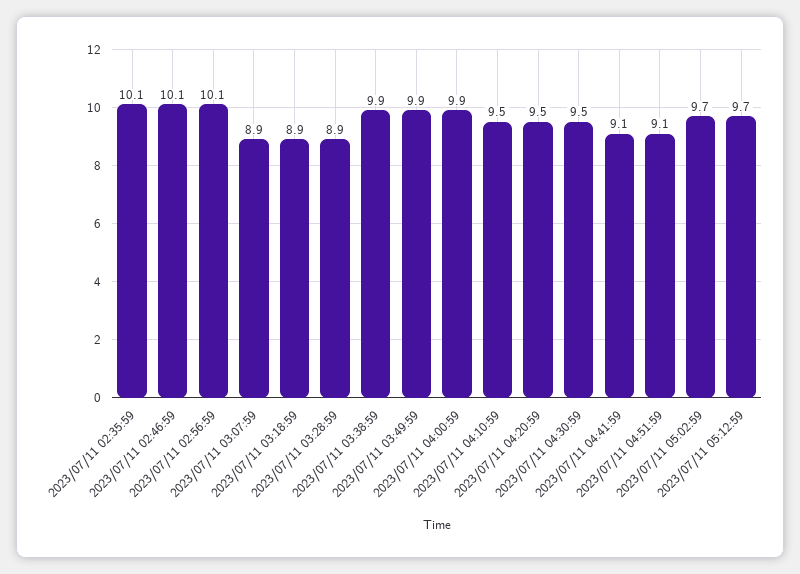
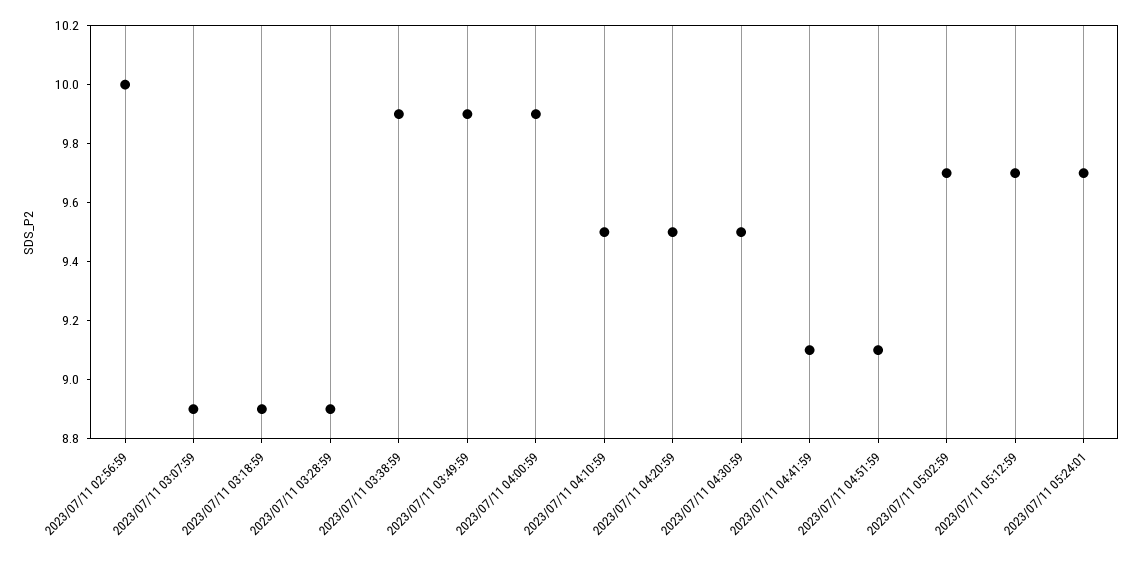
2023/07/11 02:35:59: 10.1 -> none
2023/07/11 02:46:59: 10.1 -> none
2023/07/11 02:56:59: 10.1 -> 10
2023/07/11 05:24:01: none -> 9.7

